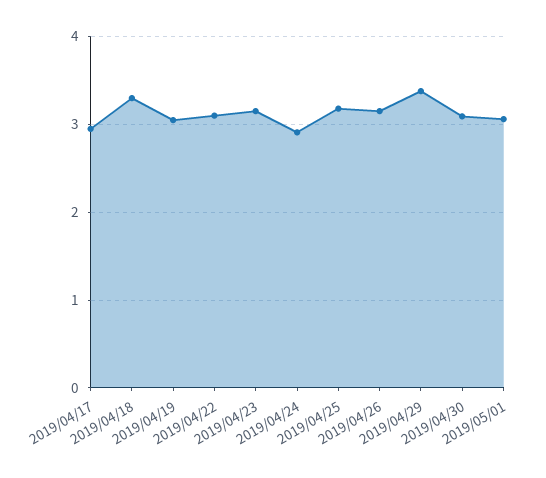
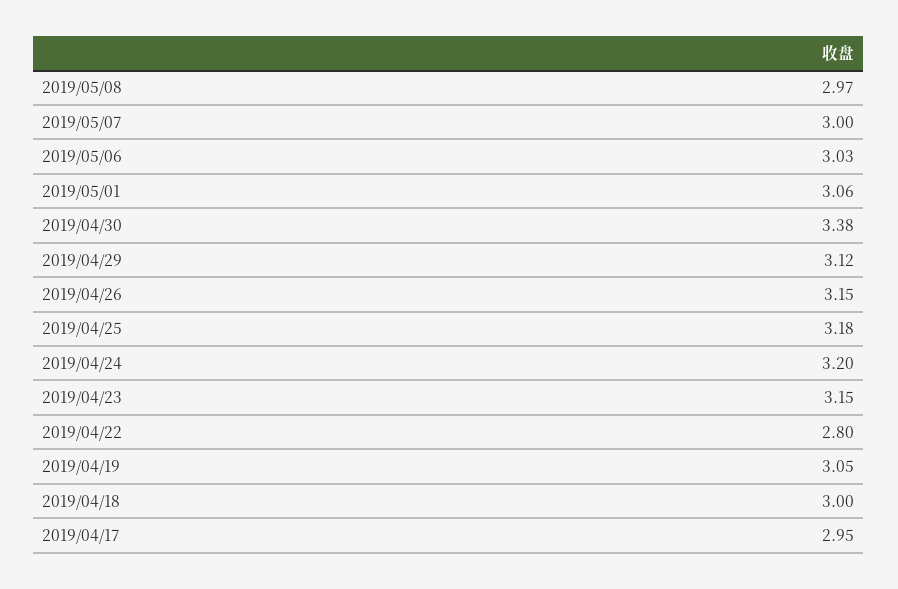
2019/04/18: 3.3 -> 3
2019/04/22: 3.1 -> 2.8
2019/04/24: 2.9 -> 3.2
2019/04/29: 3.4 -> 3.12
2019/04/30: 3.1 -> 3.38
2019/05/08: none -> 2.97
2019/05/07: none -> 3
2019/05/06: none -> 3.03

